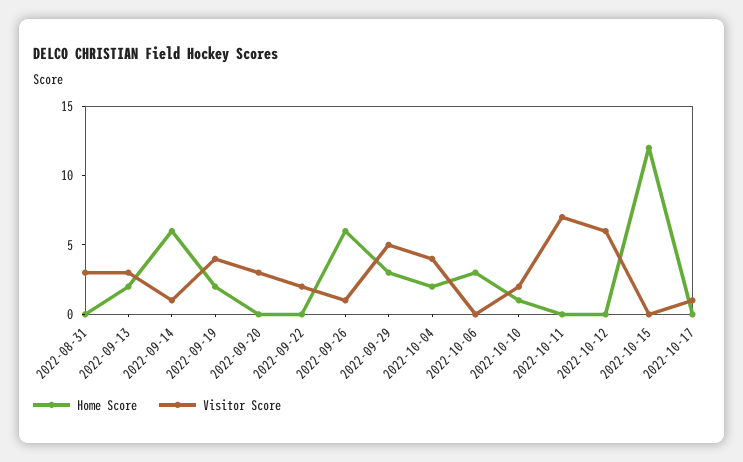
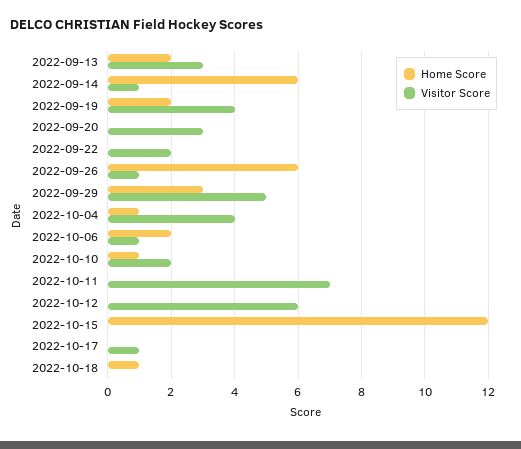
Home Score, 2022-08-31: 0 -> none
Visitor Score, 2022-08-31: 3 -> none
Home Score, 2022-10-04: 2 -> 1
Home Score, 2022-10-06: 3 -> 2
Visitor Score, 2022-10-06: 0 -> 1
Home Score, 2022-10-18: none -> 1
Visitor Score, 2022-10-18: none -> 0

